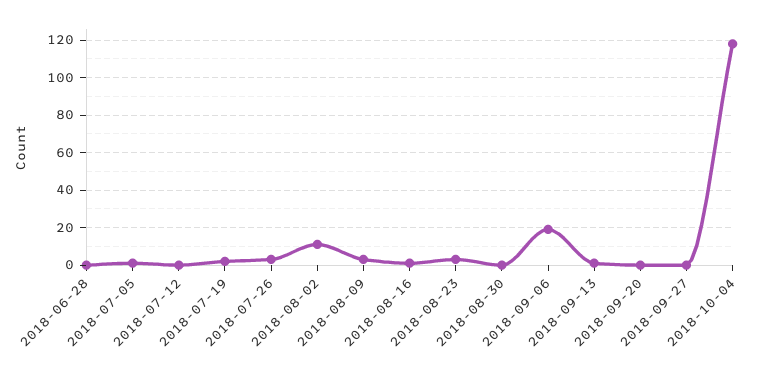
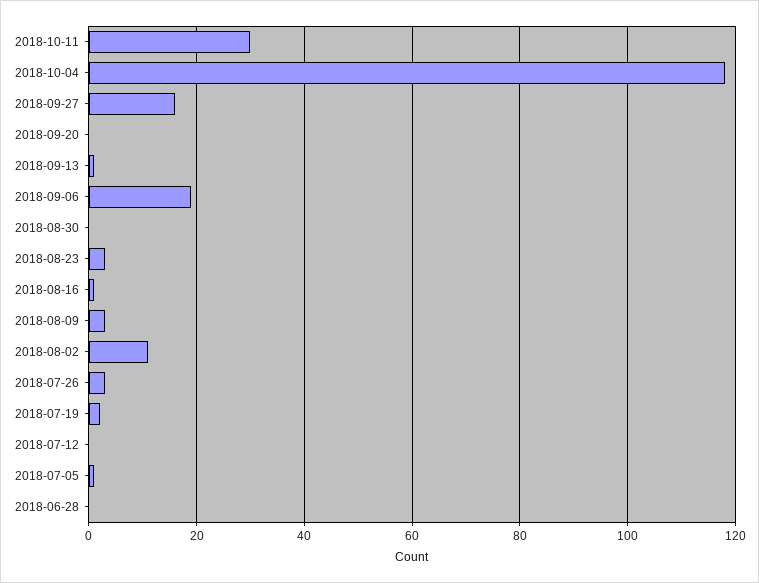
2018-09-27: 0 -> 15
2018-10-11: none -> 30

